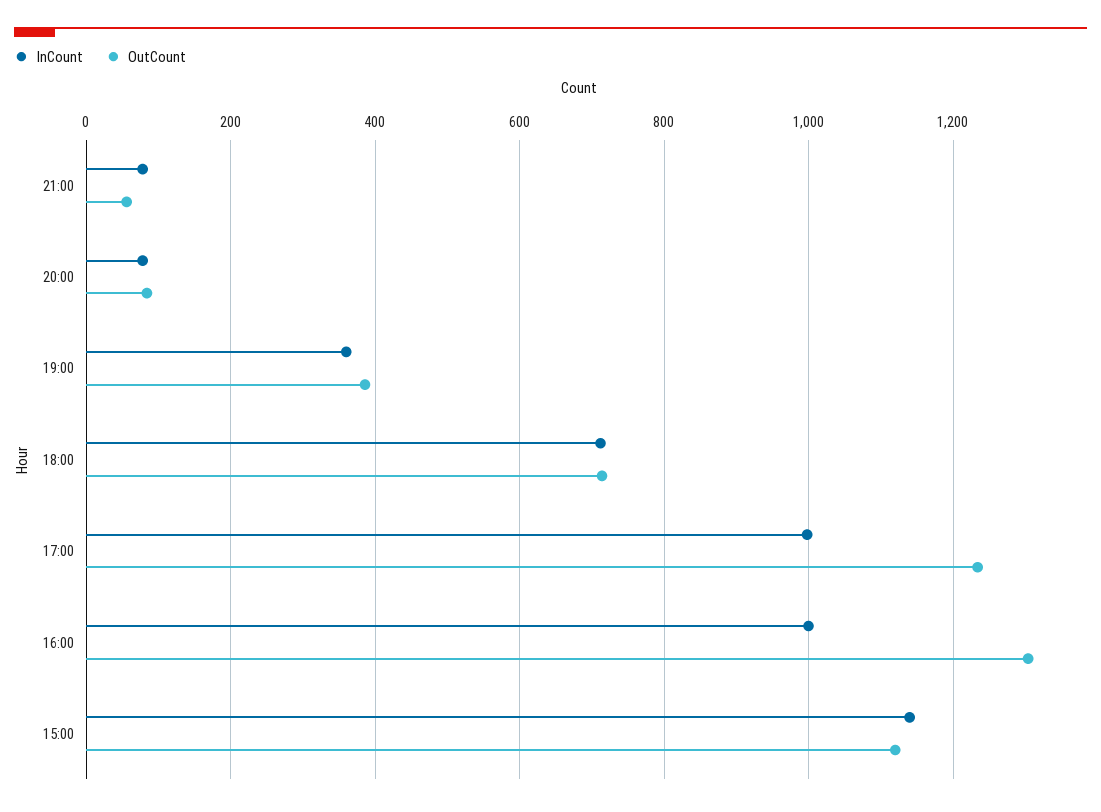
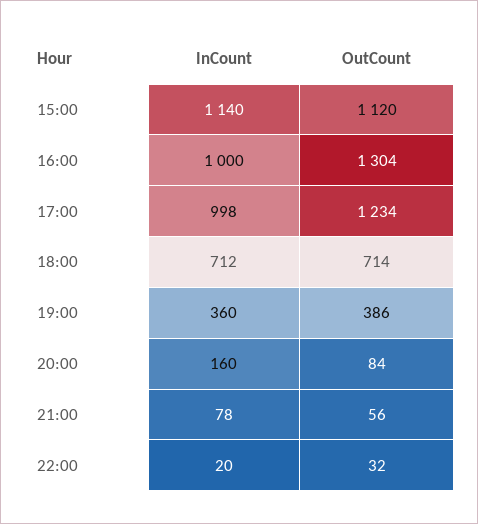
InCount, 20:00: 80 -> 160
InCount, 22:00: none -> 20
OutCount, 22:00: none -> 32

